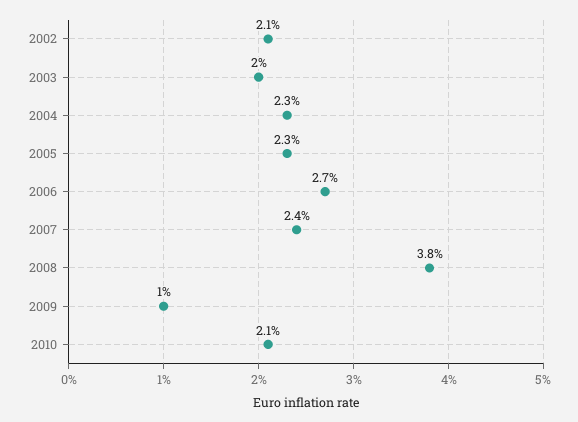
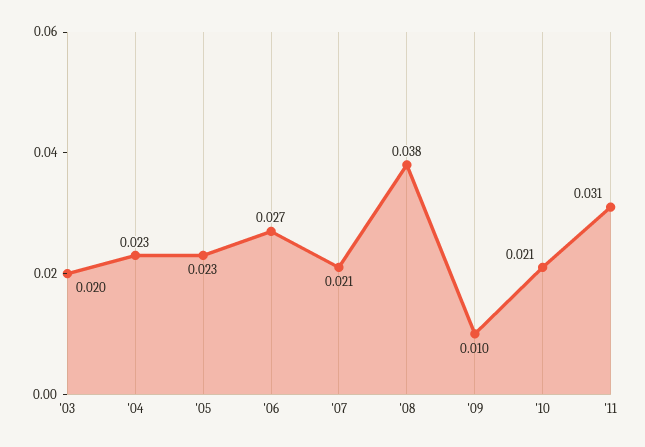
2002: 0.021 -> none
2007: 0.024 -> 0.021
'11: none -> 0.031

